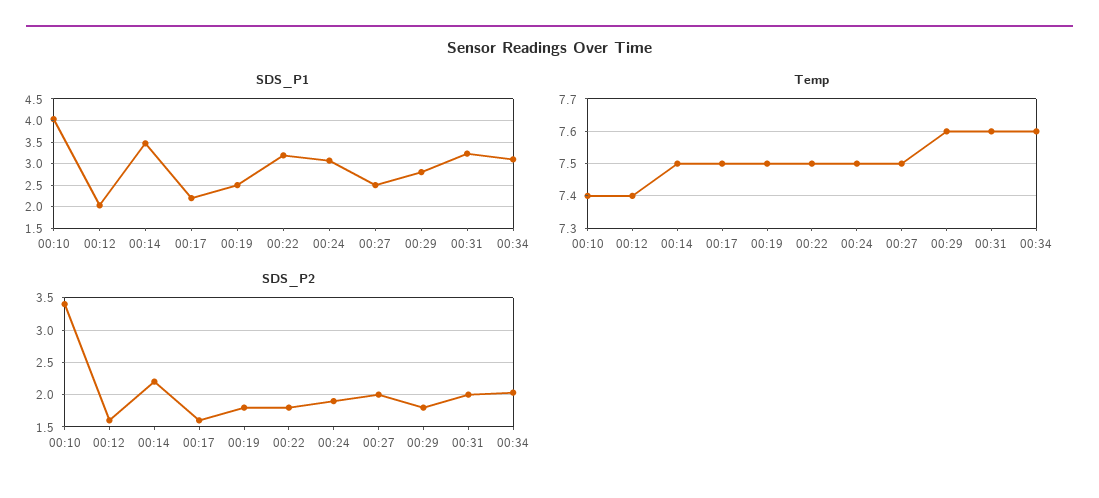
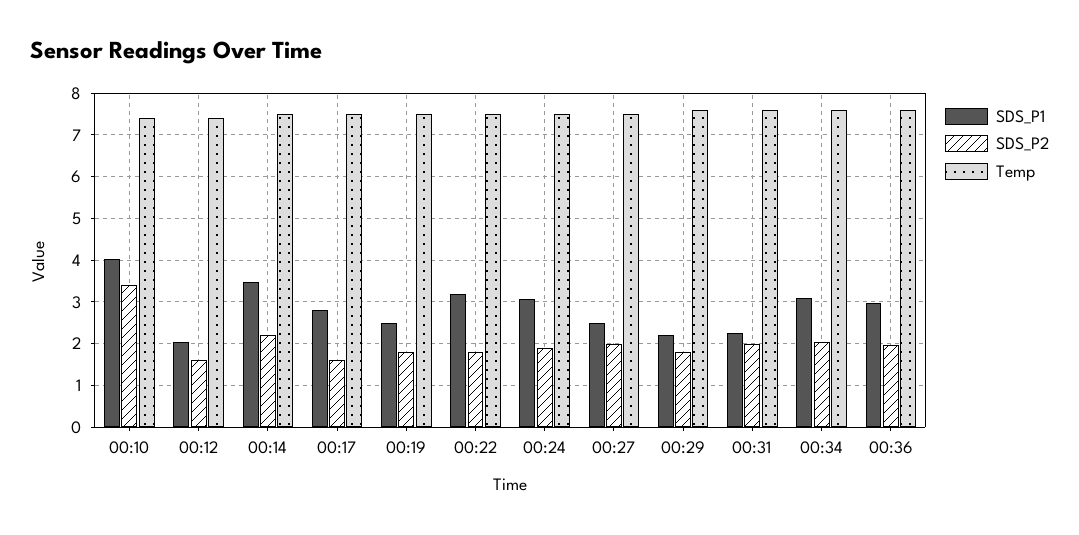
SDS_P1, 00:17: 2.25 -> 2.8
SDS_P1, 00:29: 2.75 -> 2.2
SDS_P1, 00:31: 3.25 -> 2.2
SDS_P1, 00:36: none -> 3
SDS_P2, 00:36: none -> 2
Temp, 00:36: none -> 7.6

